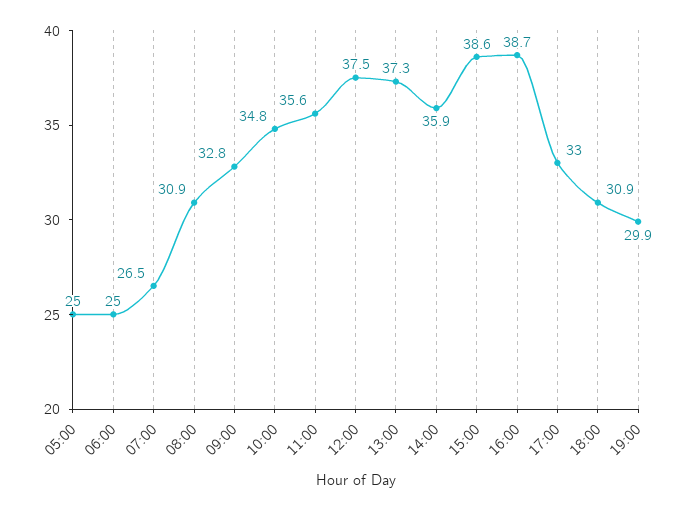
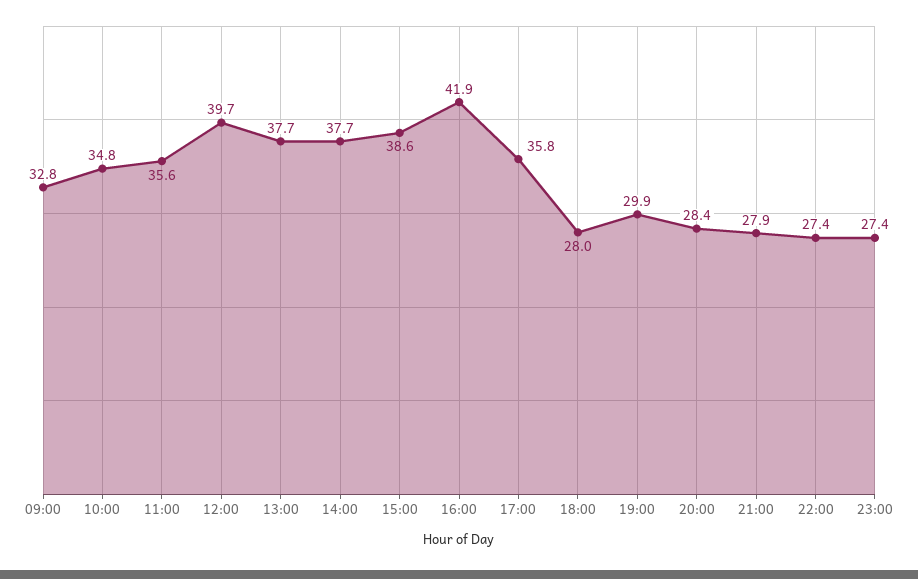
05:00: 25 -> none
06:00: 25 -> none
07:00: 26.5 -> none
08:00: 30.9 -> none
12:00: 37.5 -> 39.7
13:00: 37.3 -> 37.7
14:00: 35.9 -> 37.7
16:00: 38.7 -> 41.9
17:00: 33 -> 35.8
18:00: 30.9 -> 28
20:00: none -> 28.4
21:00: none -> 27.9
22:00: none -> 27.4
23:00: none -> 27.4

